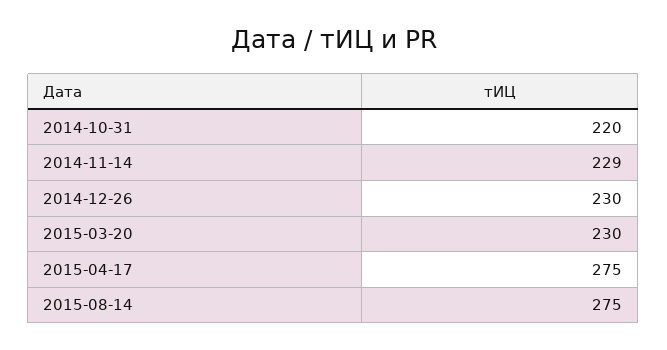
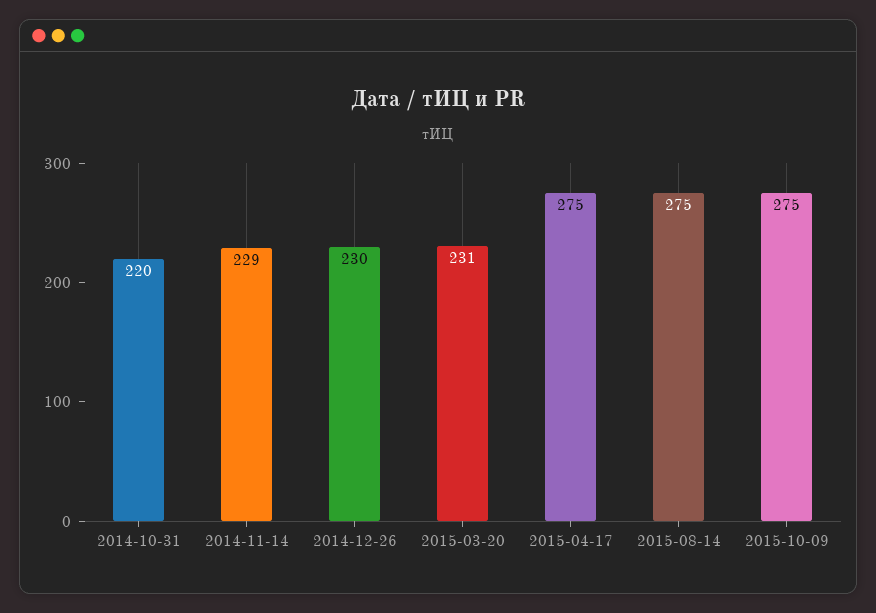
2015-03-20: 230 -> 231
2015-10-09: none -> 275

